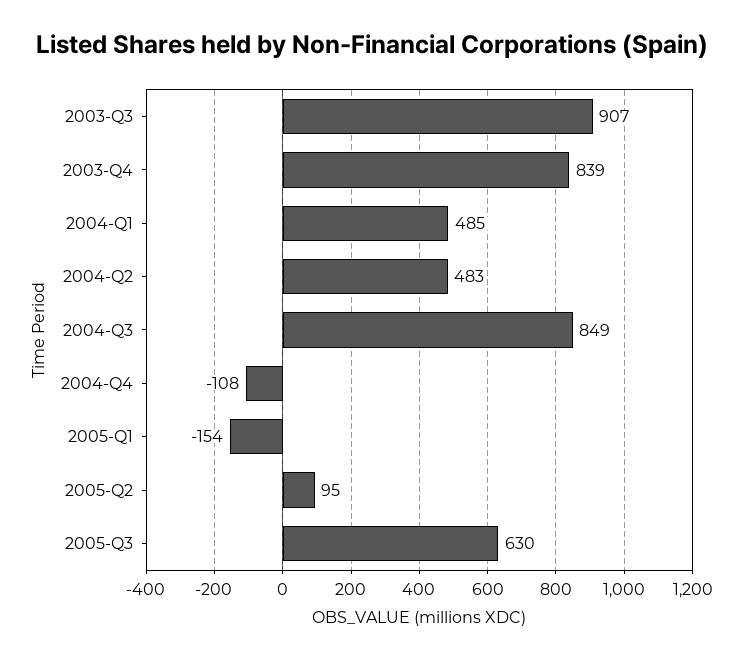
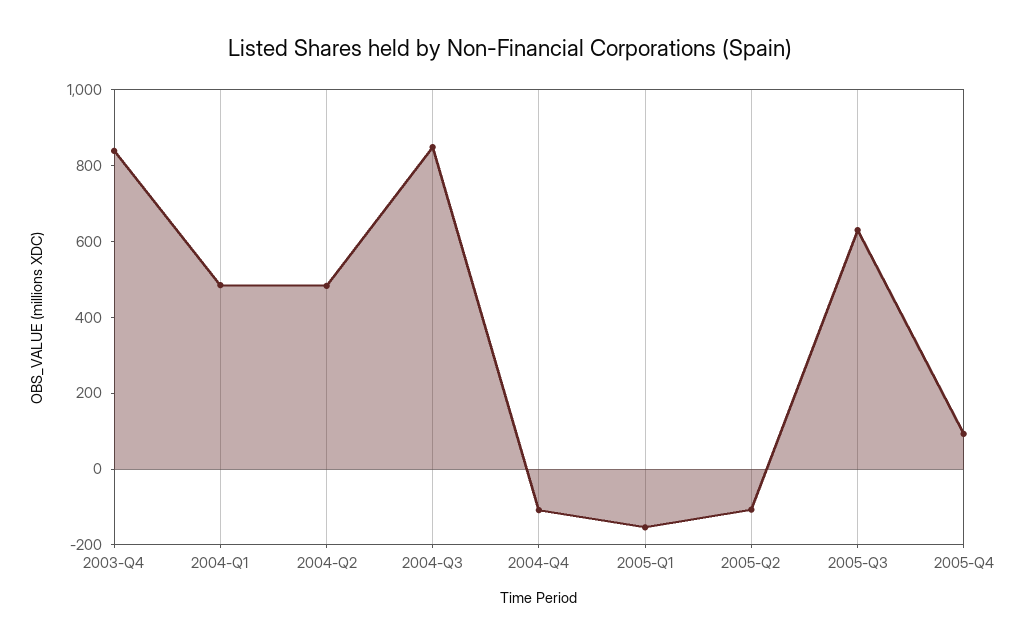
2003-Q3: 907 -> none
2005-Q2: 95 -> -100
2005-Q4: none -> 100

